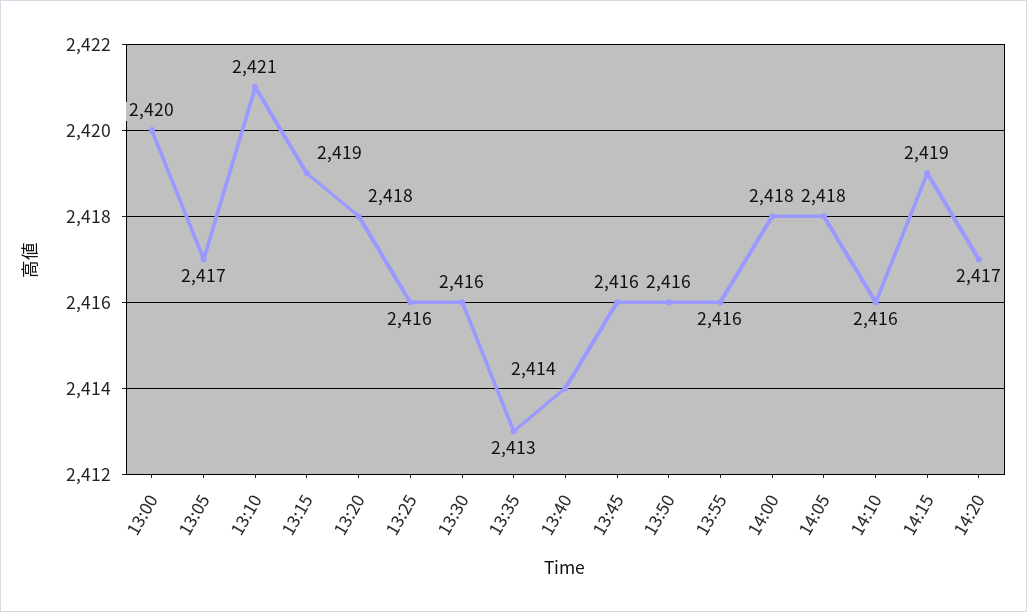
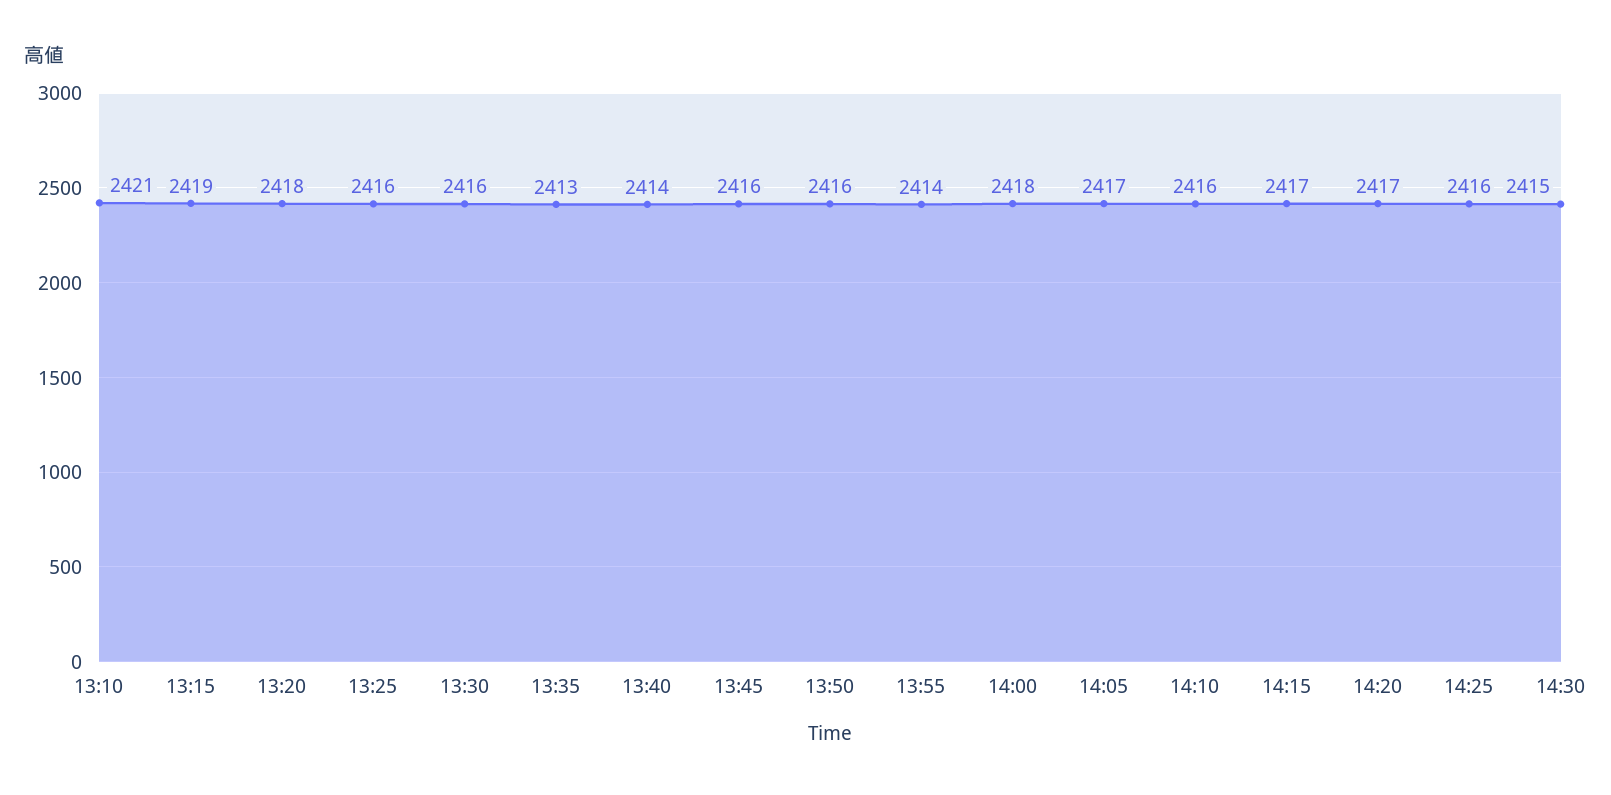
13:00: 2420 -> none
13:05: 2417 -> none
13:55: 2416 -> 2414
14:05: 2418 -> 2417
14:15: 2419 -> 2417
14:25: none -> 2416
14:30: none -> 2415

